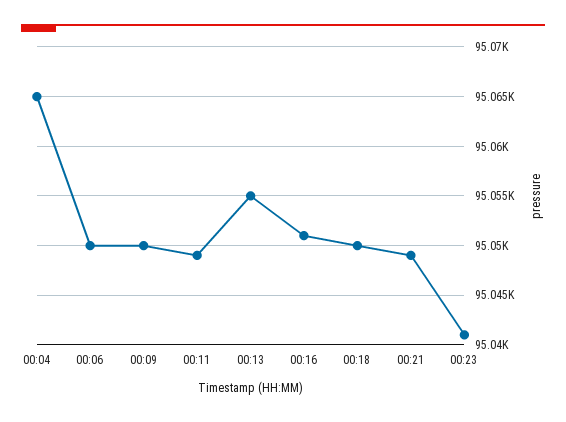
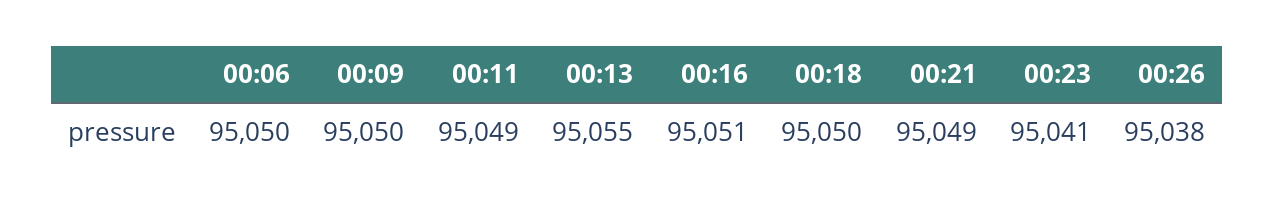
00:04: 95065 -> none
00:26: none -> 95038

